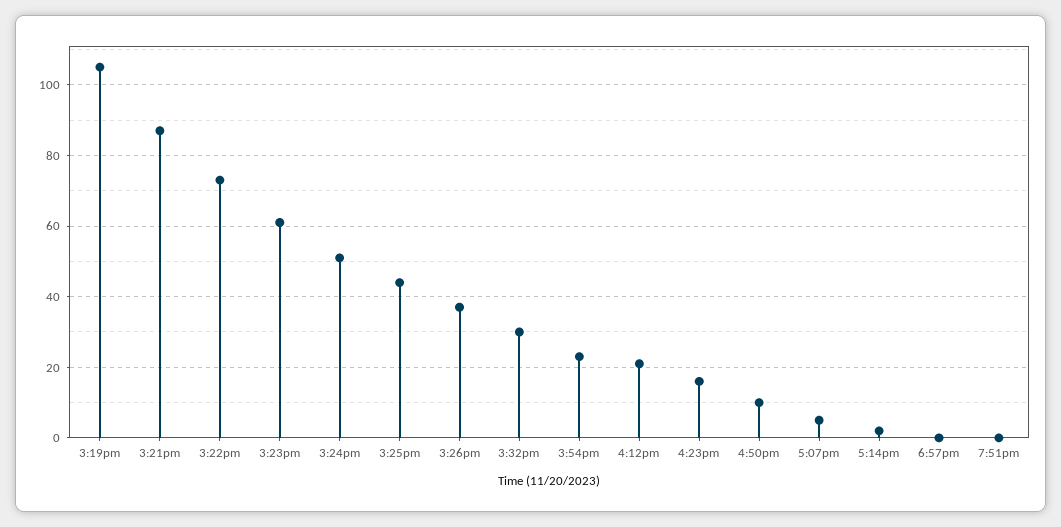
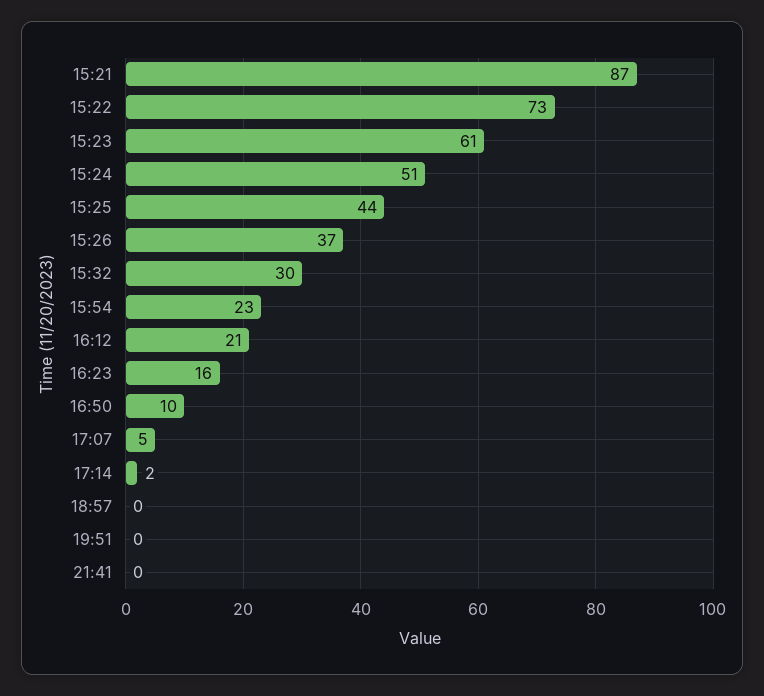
3:19pm: 105 -> none
21:41: none -> 0

